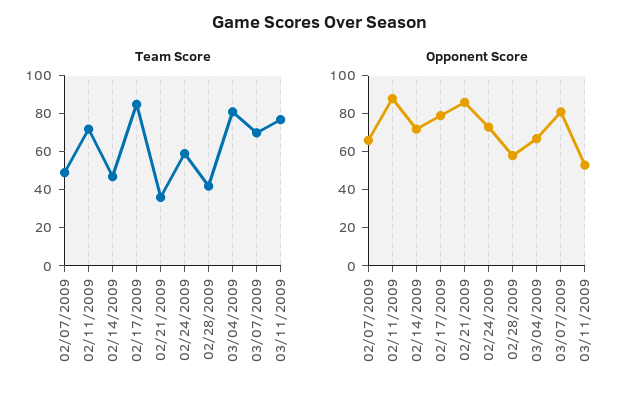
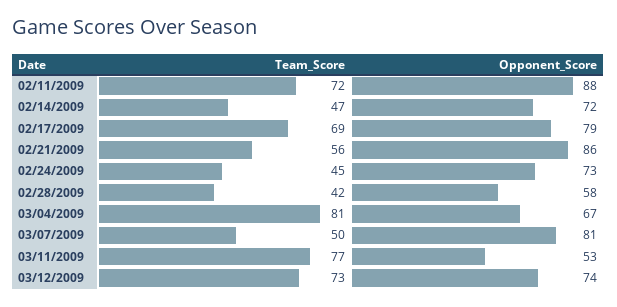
Team Score, 02/07/2009: 50 -> none
Team Score, 02/17/2009: 85 -> 69
Team Score, 02/21/2009: 35 -> 56
Team Score, 02/24/2009: 60 -> 45
Team Score, 03/07/2009: 70 -> 50
Opponent Score, 02/07/2009: 65 -> none
Team Score, 03/12/2009: none -> 73
Opponent Score, 03/12/2009: none -> 74

